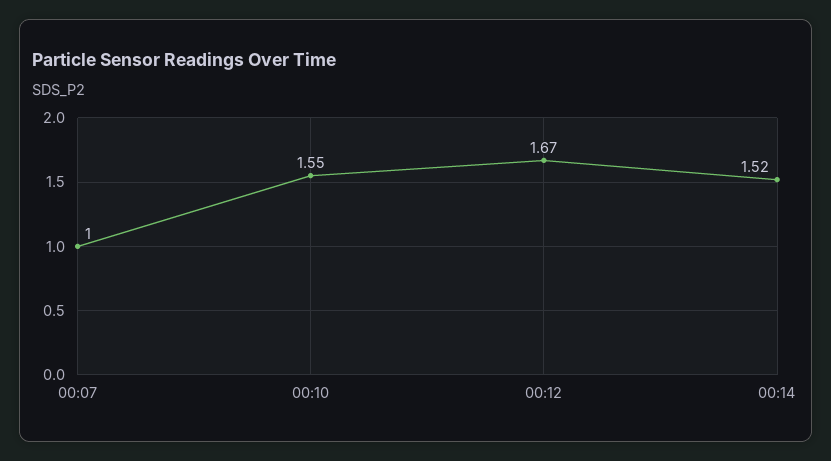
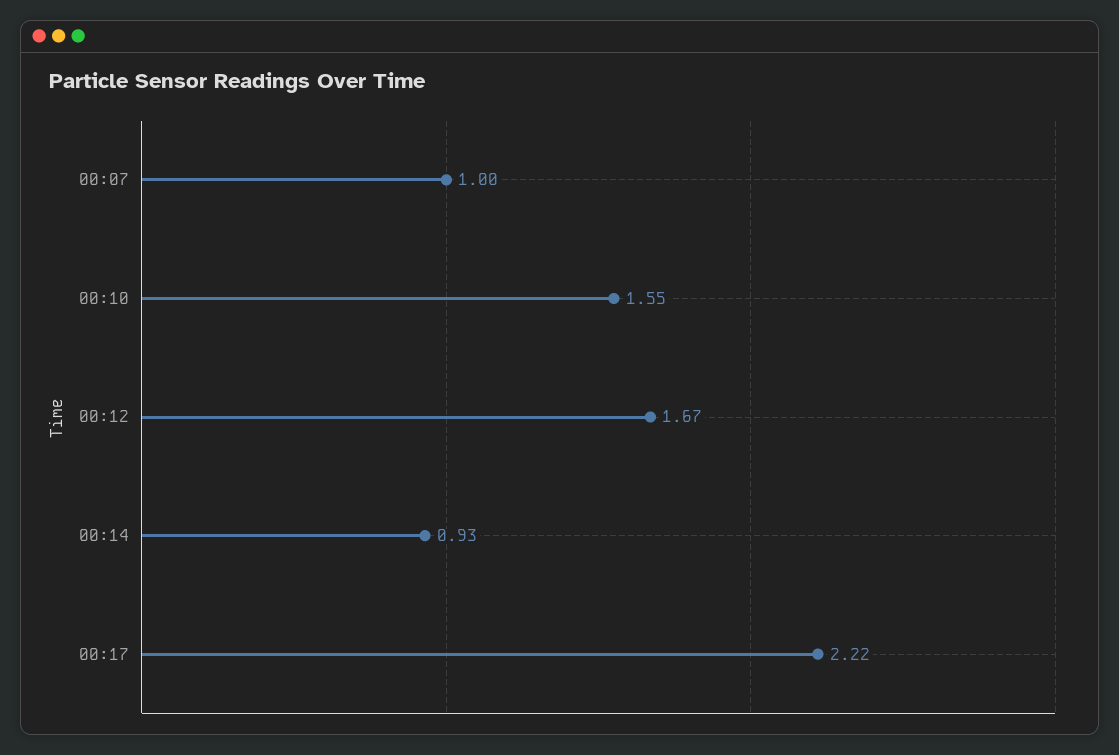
00:14: 1.52 -> 0.93
00:17: none -> 2.22

